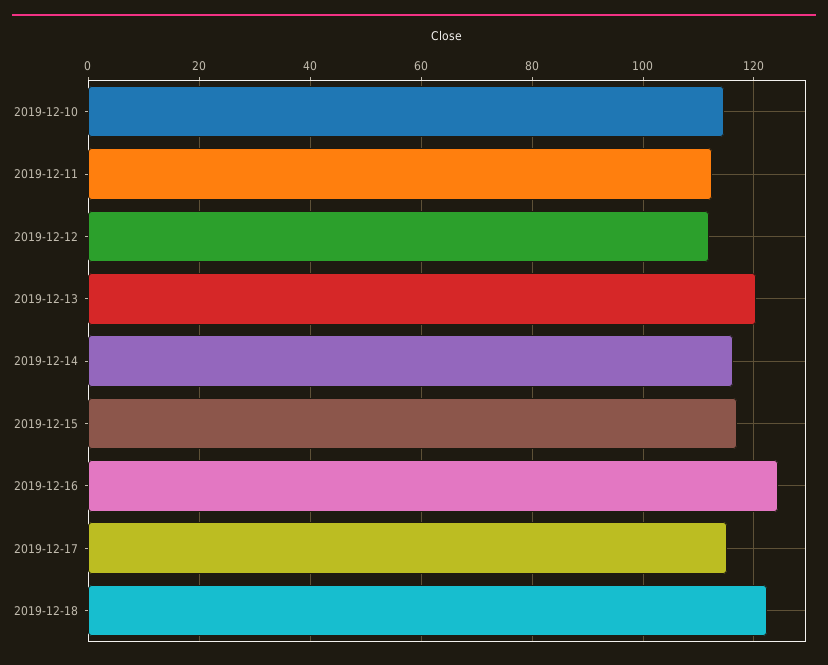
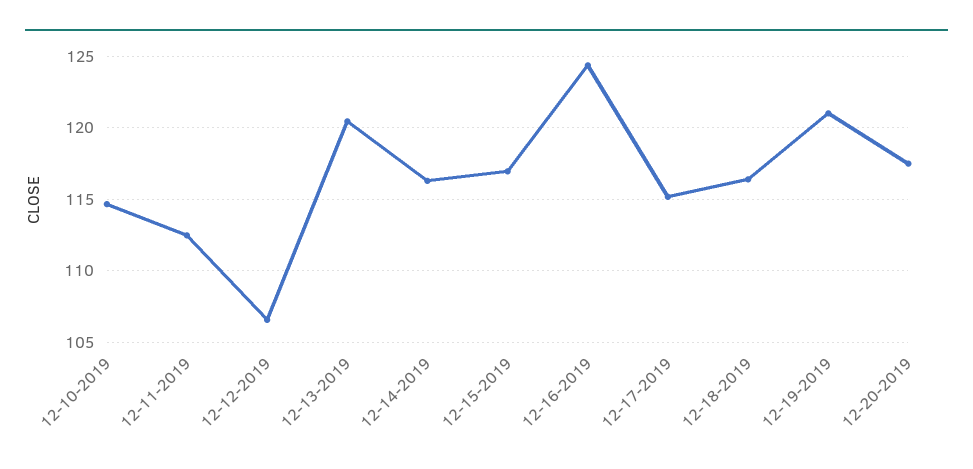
2019-12-12: 112 -> 106.5
2019-12-18: 122 -> 116.5
12-19-2019: none -> 121
12-20-2019: none -> 117.5

